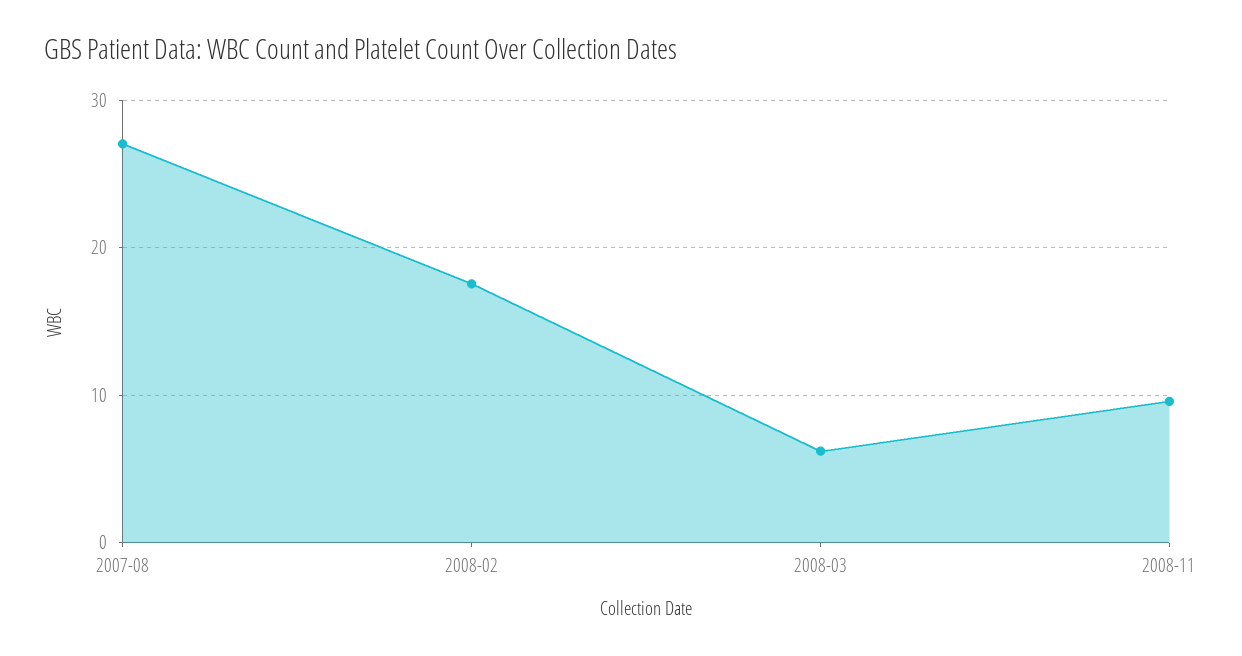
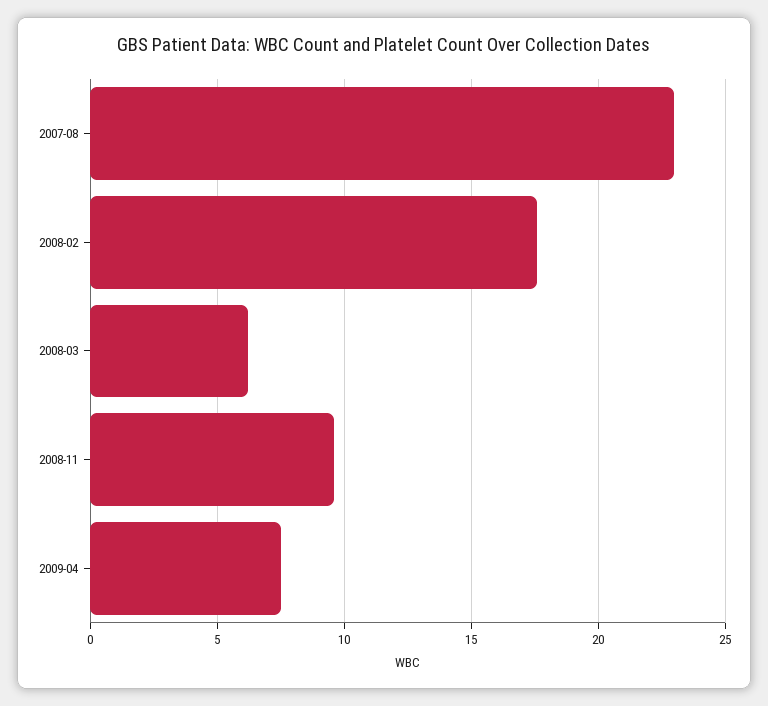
2007-08: 27 -> 23
2009-04: none -> 7.5

